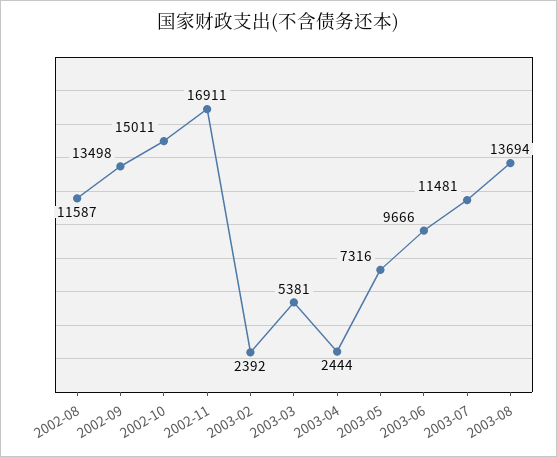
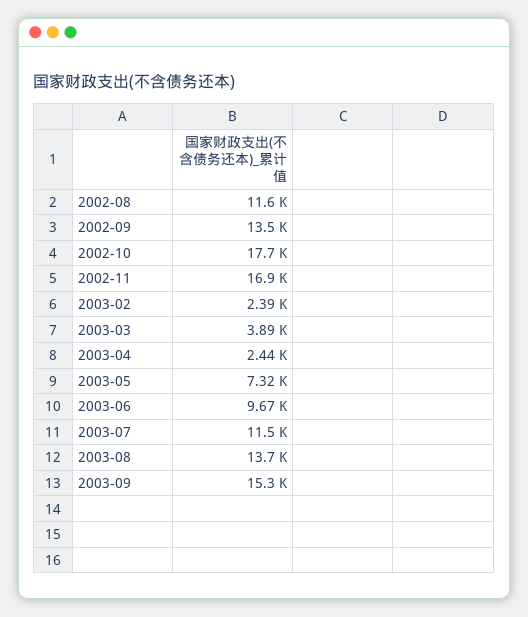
2002-10: 15011 -> 17700
2003-03: 5381 -> 3890
2003-09: none -> 15300

